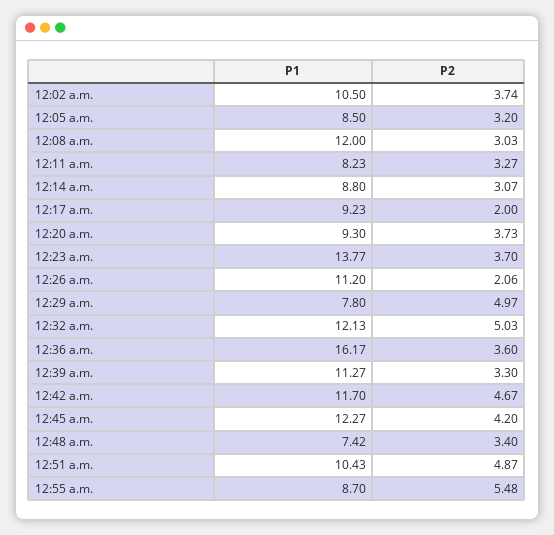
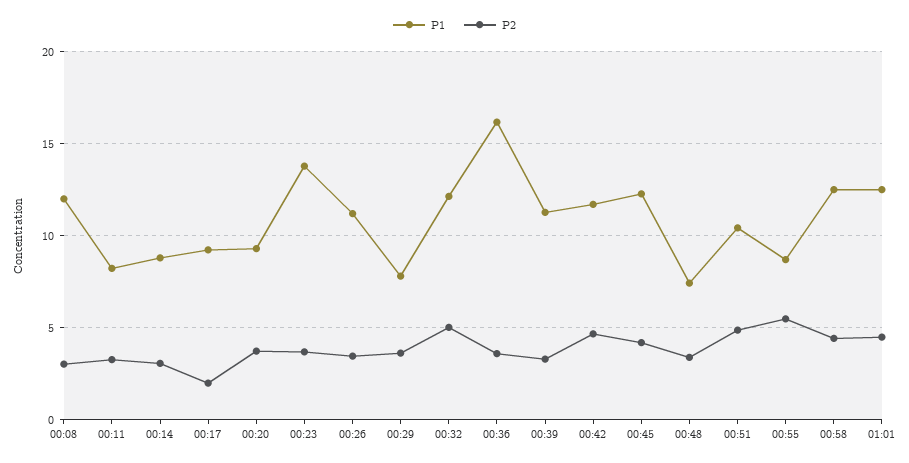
P1, 12:02 a.m.: 10.5 -> none
P2, 12:02 a.m.: 3.74 -> none
P1, 12:05 a.m.: 8.5 -> none
P2, 12:05 a.m.: 3.2 -> none
P2, 12:26 a.m.: 2.06 -> 3.5
P2, 12:29 a.m.: 4.97 -> 3.5
P1, 00:58: none -> 12.5
P2, 00:58: none -> 4.5
P1, 01:01: none -> 12.5
P2, 01:01: none -> 4.5

